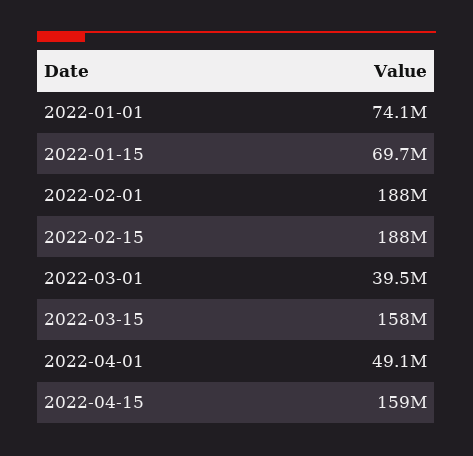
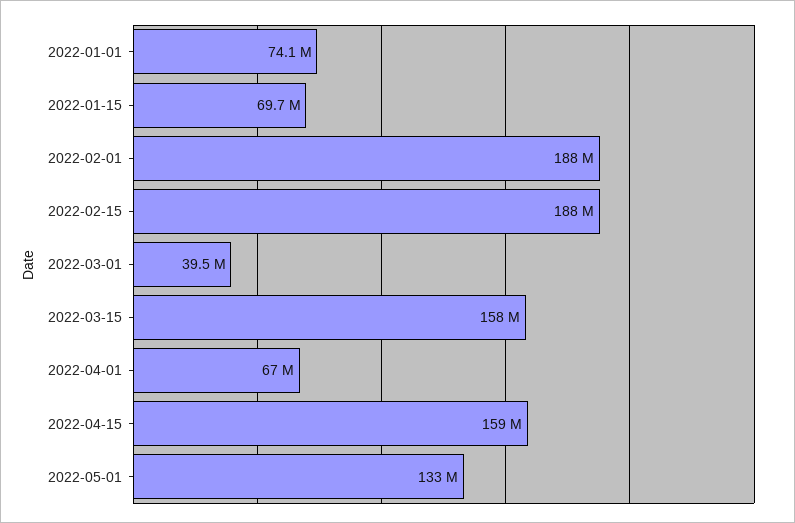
2022-04-01: 49100000 -> 67000000
2022-05-01: none -> 133000000

